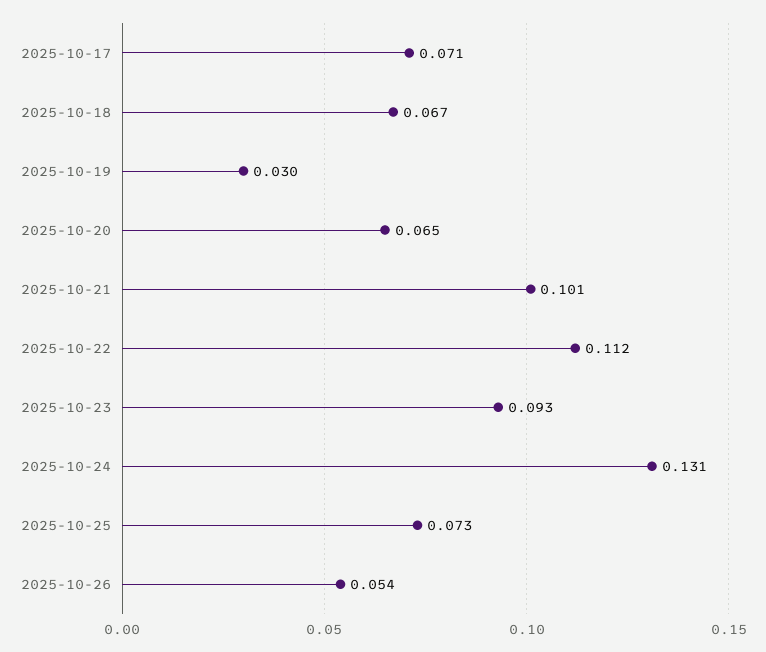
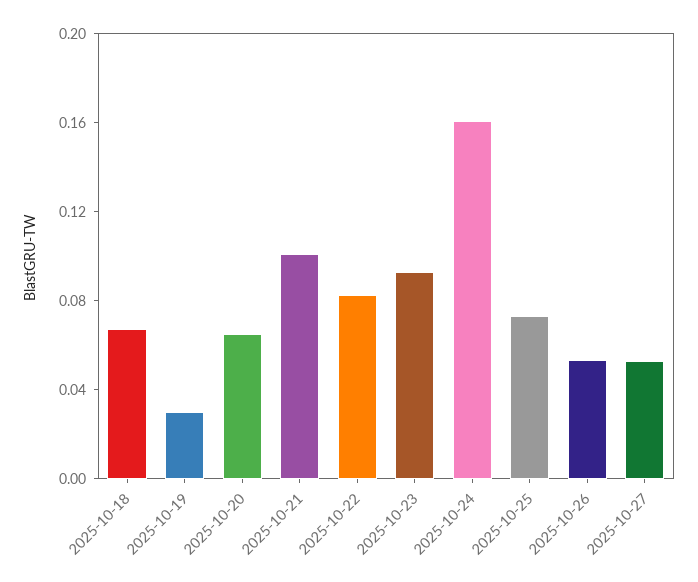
2025-10-17: 0.071 -> none
2025-10-22: 0.112 -> 0.08
2025-10-24: 0.131 -> 0.16
2025-10-27: none -> 0.05

